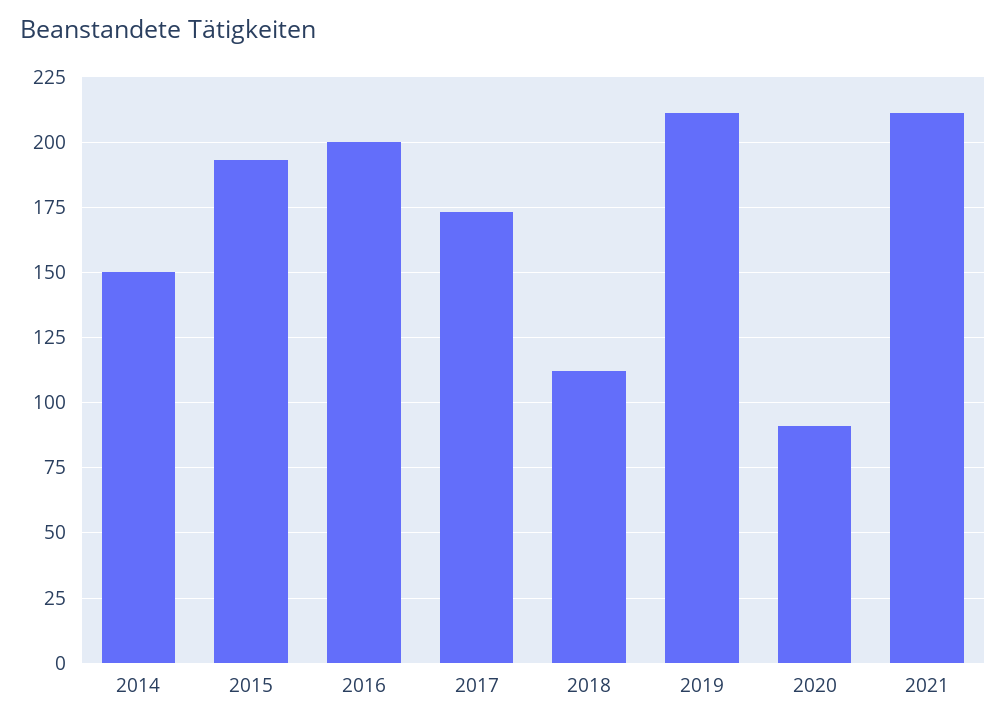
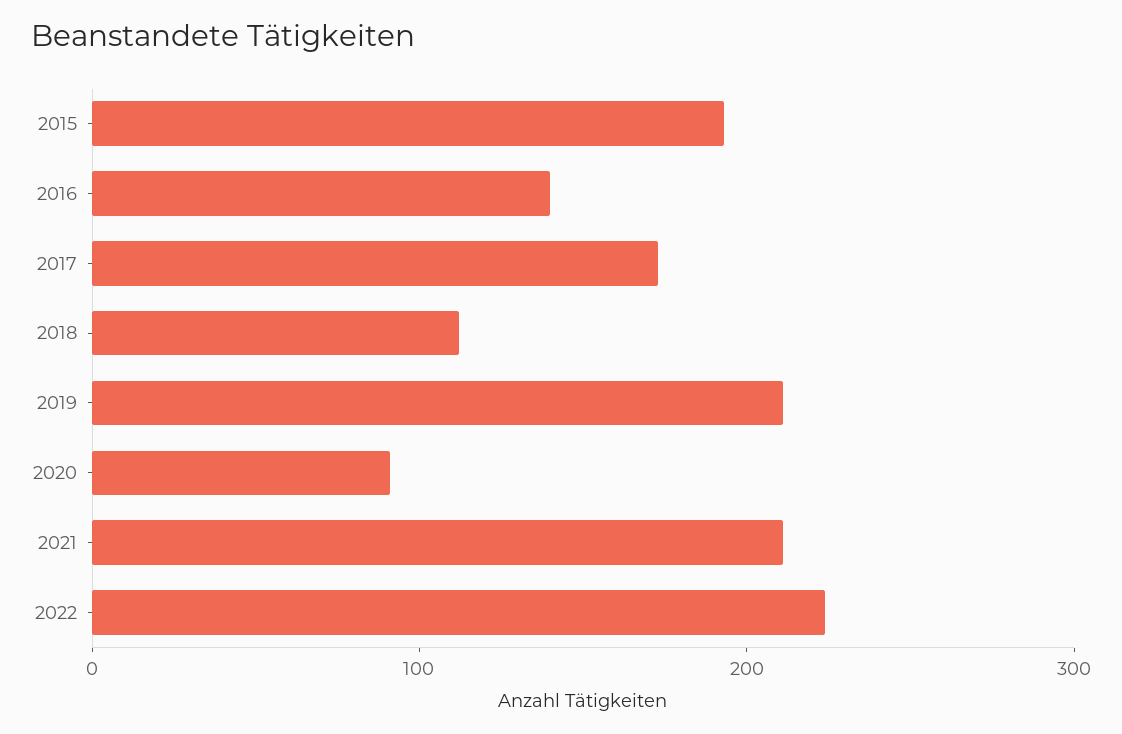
2014: 150 -> none
2016: 200 -> 140
2022: none -> 220

